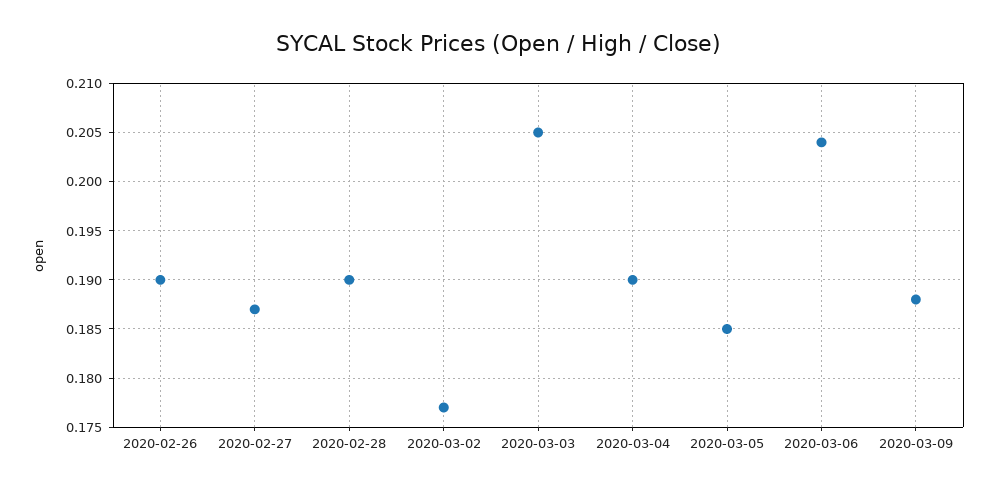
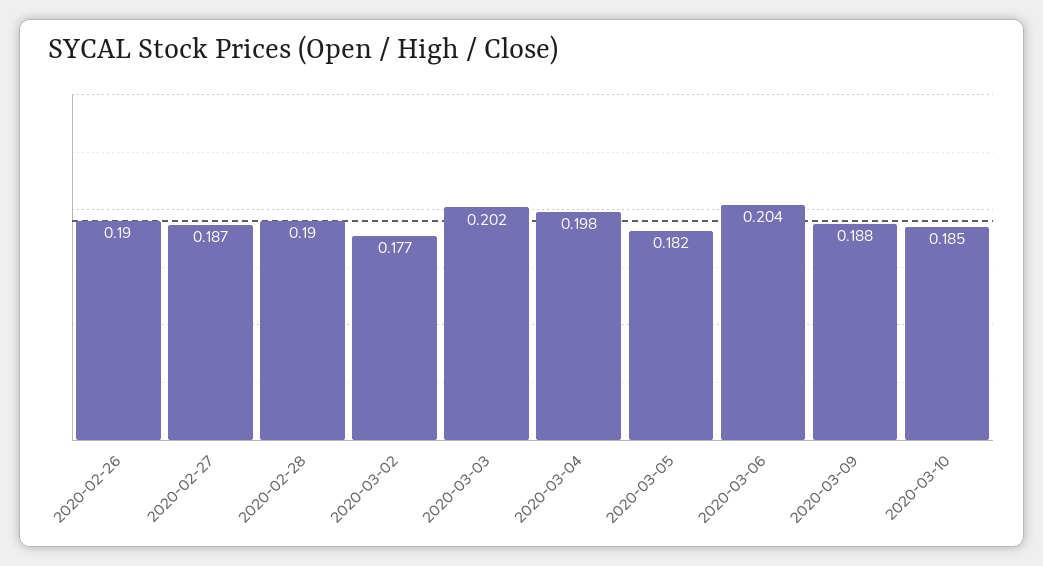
2020-03-03: 0.205 -> 0.202
2020-03-04: 0.19 -> 0.198
2020-03-05: 0.185 -> 0.182
2020-03-10: none -> 0.185

